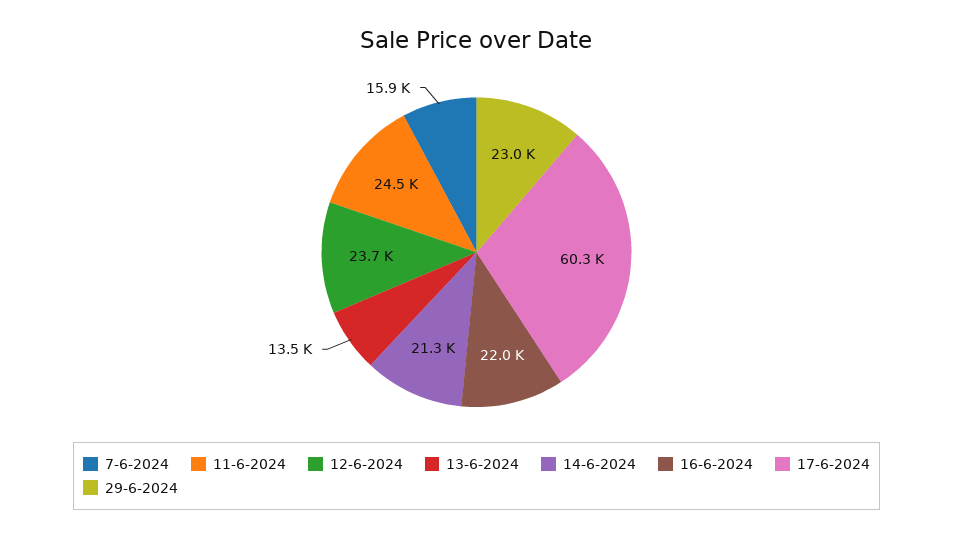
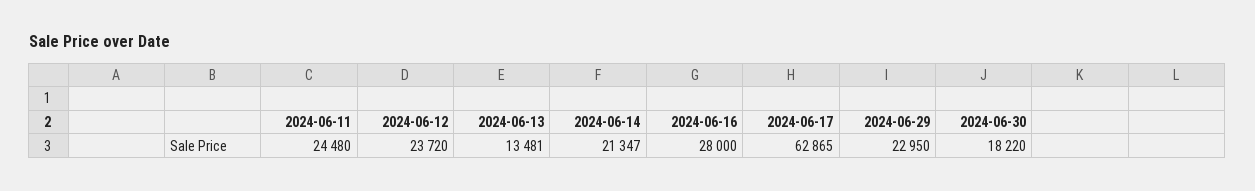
7-6-2024: 15900 -> none
16-6-2024: 22000 -> 28000
17-6-2024: 60300 -> 62865
2024-06-30: none -> 18220

